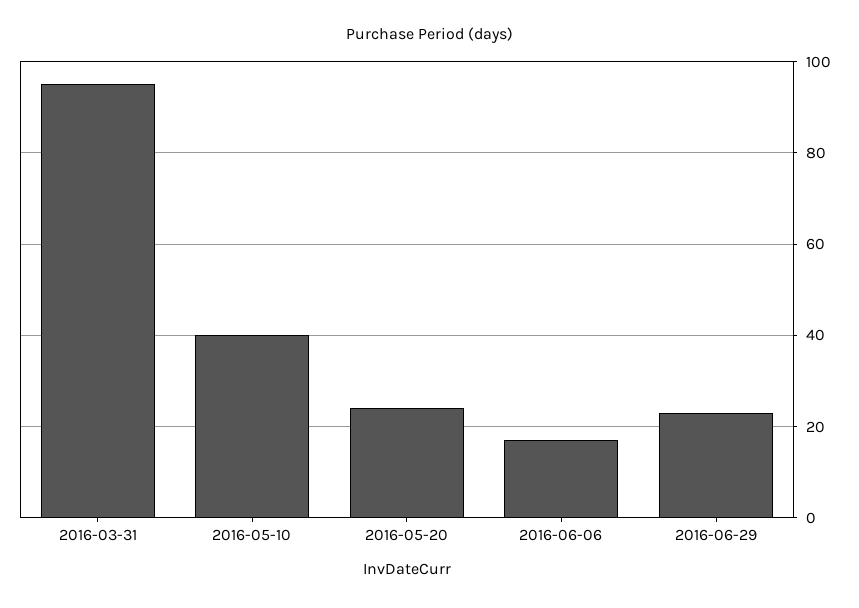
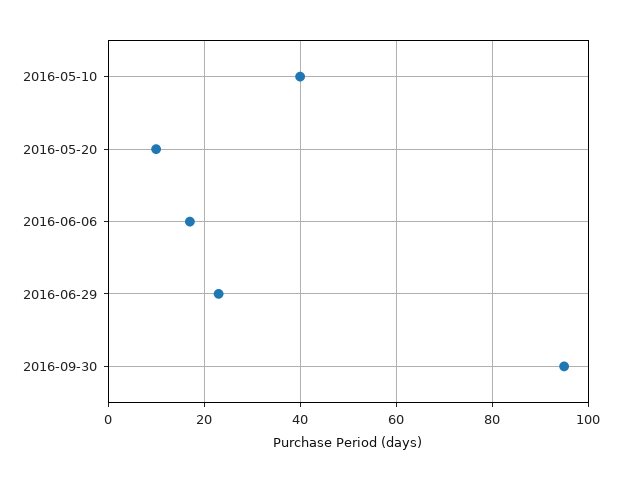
2016-03-31: 95 -> none
2016-05-20: 25 -> 10
2016-09-30: none -> 95

